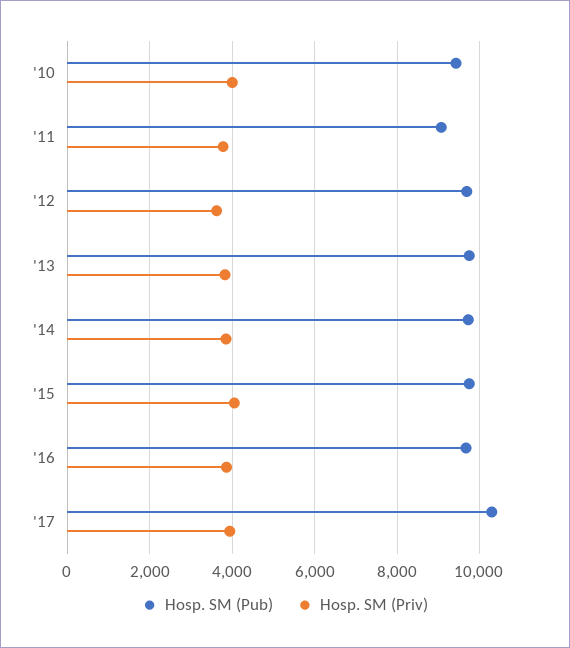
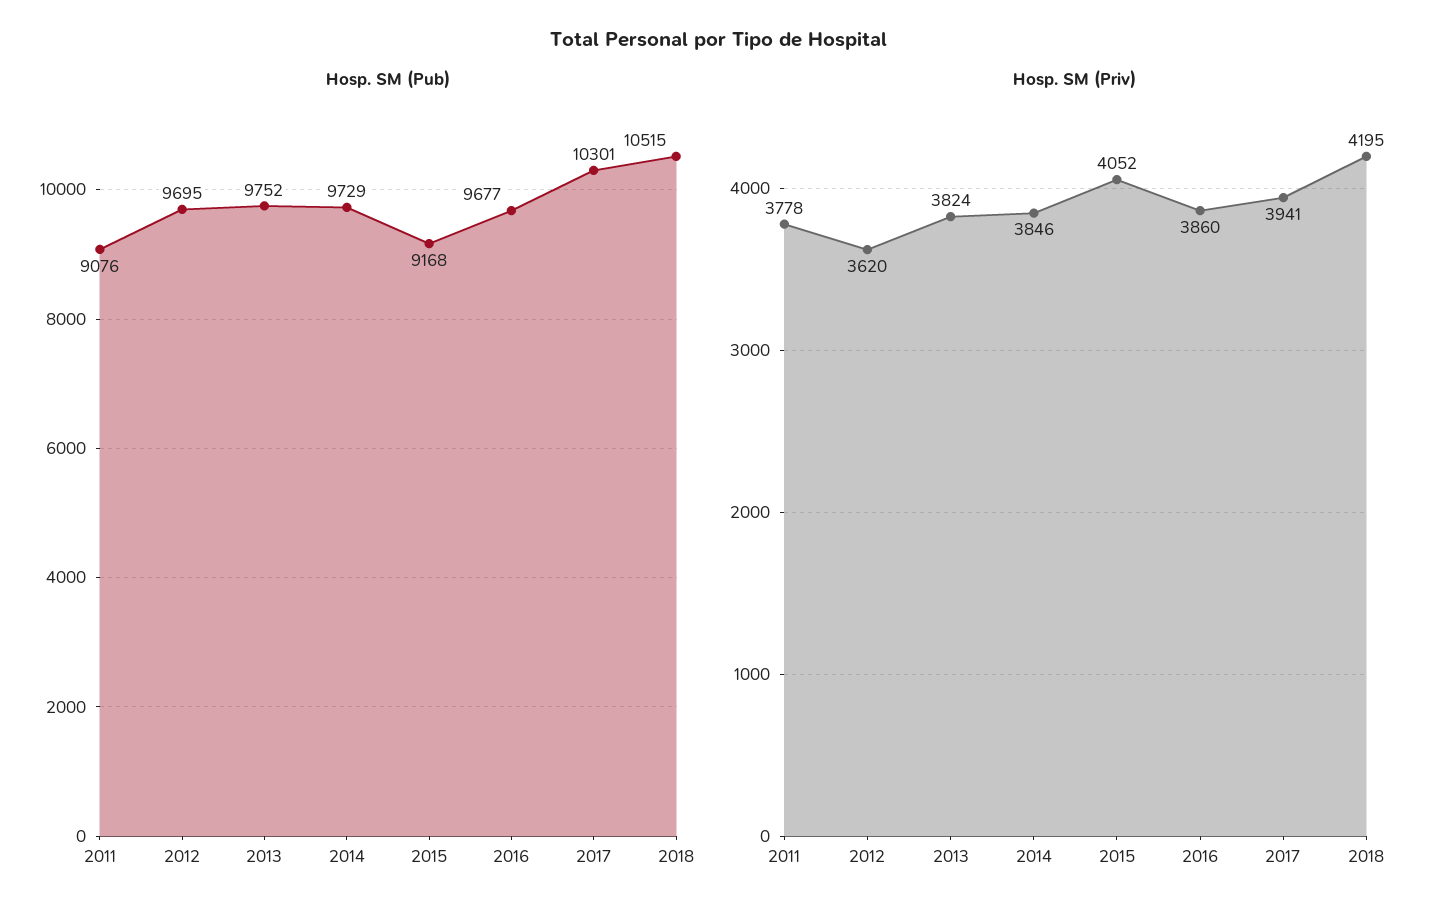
Hosp. SM (Pub), '10: 9400 -> none
Hosp. SM (Priv), '10: 4000 -> none
Hosp. SM (Pub), '15: 9800 -> 9168
Hosp. SM (Pub), 2018: none -> 10515
Hosp. SM (Priv), 2018: none -> 4195

